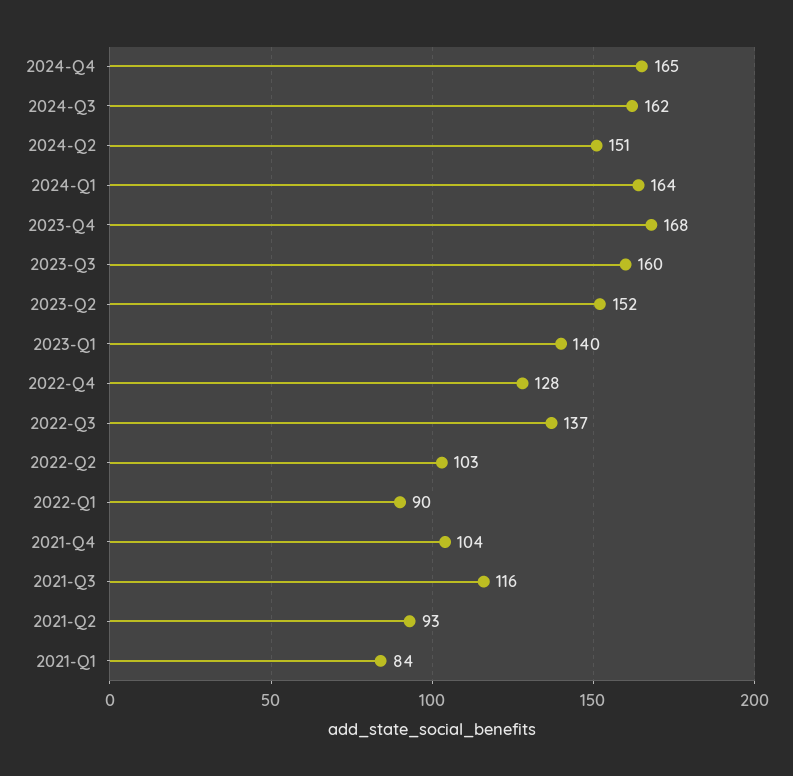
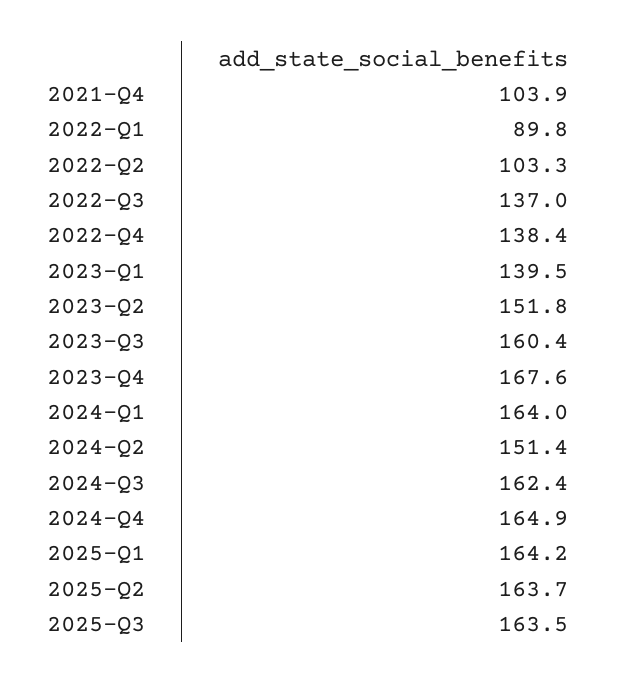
2022-Q4: 128 -> 138.4
2021-Q3: 116 -> none
2021-Q2: 93 -> none
2021-Q1: 84 -> none
2025-Q1: none -> 164.2
2025-Q2: none -> 163.7
2025-Q3: none -> 163.5

